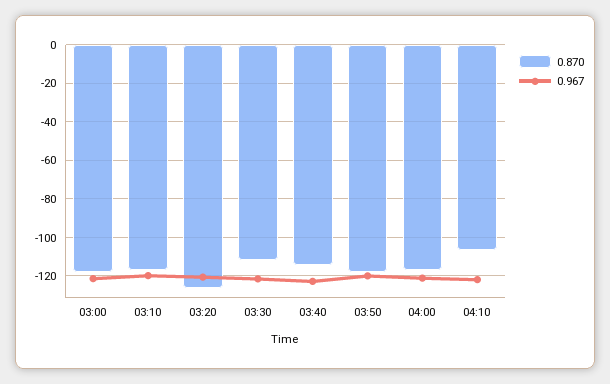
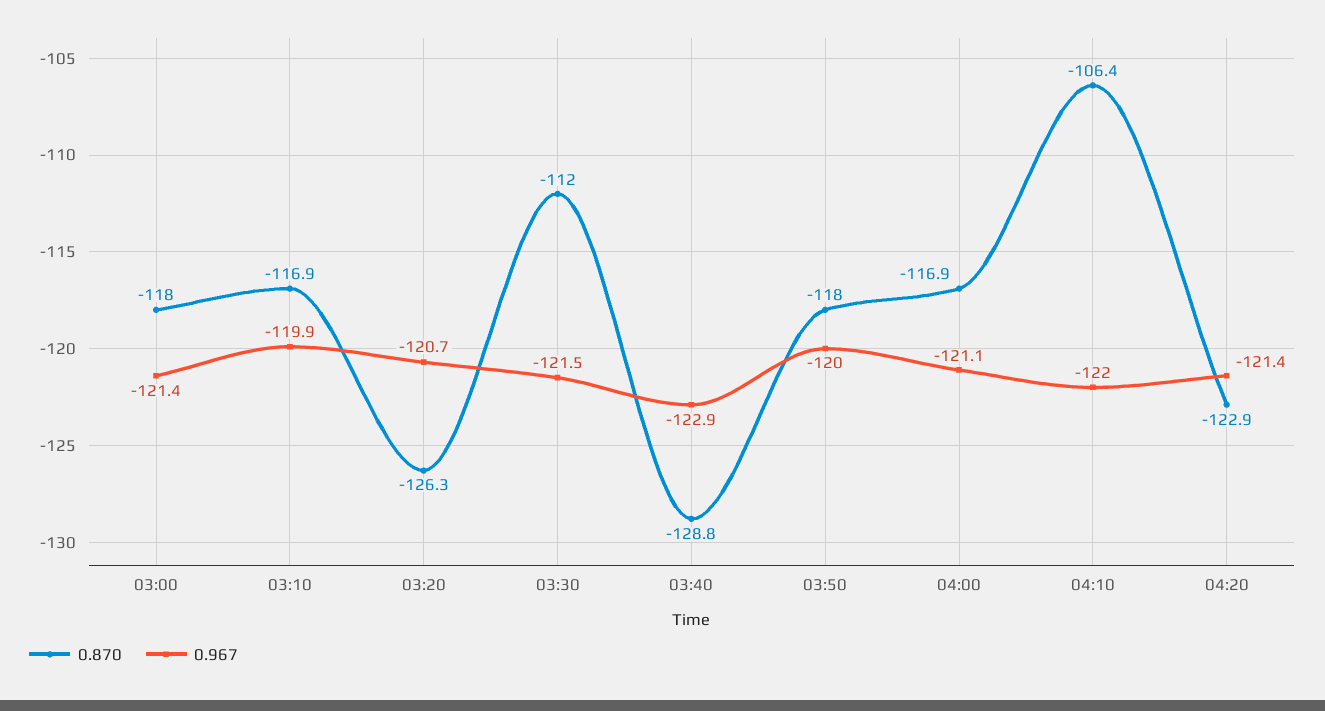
0.870, 03:40: -115 -> -128.8
0.870, 04:20: none -> -122.9
0.967, 04:20: none -> -121.4

